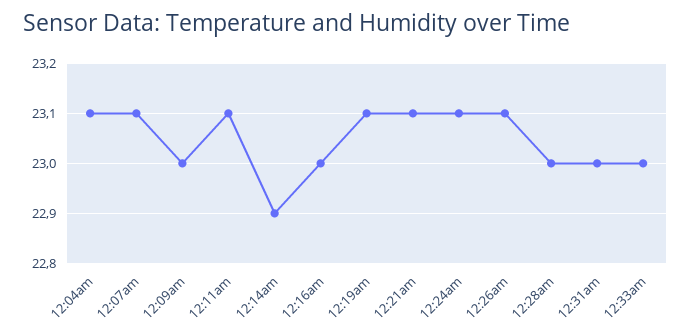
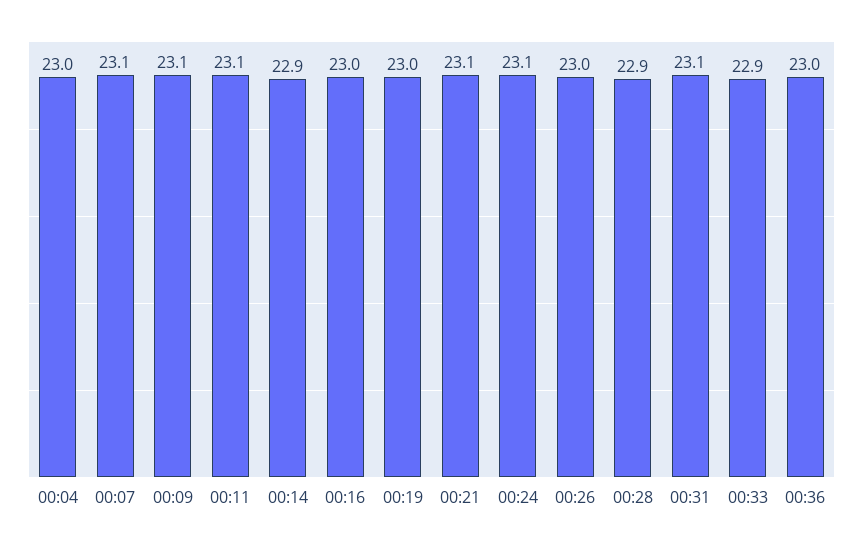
12:04am: 23.1 -> 23
12:09am: 23 -> 23.1
12:19am: 23.1 -> 23
12:26am: 23.1 -> 23
12:28am: 23 -> 22.9
12:31am: 23 -> 23.1
12:33am: 23 -> 22.9
00:36: none -> 23

